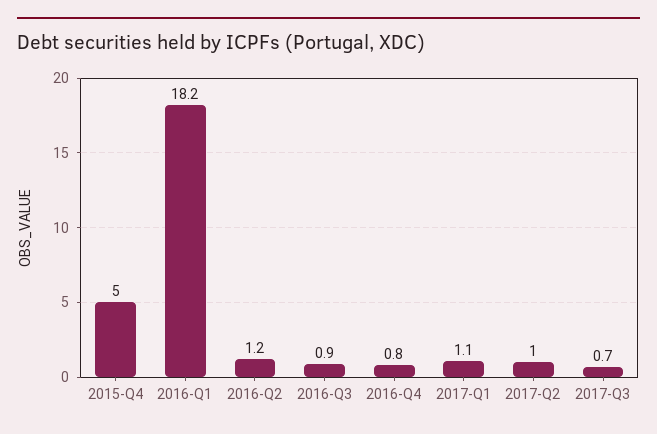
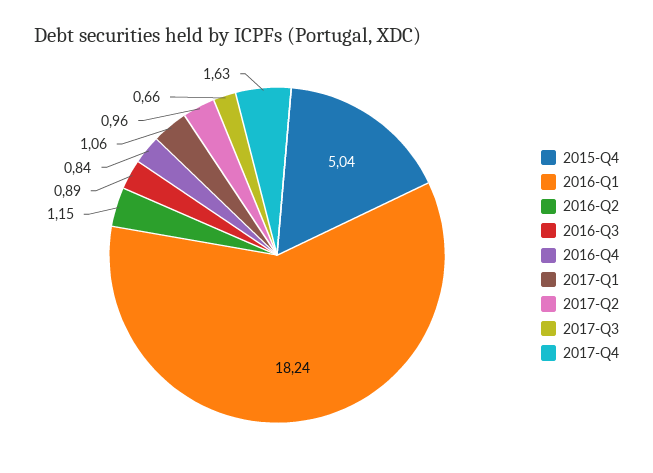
2017-Q4: none -> 1.63

